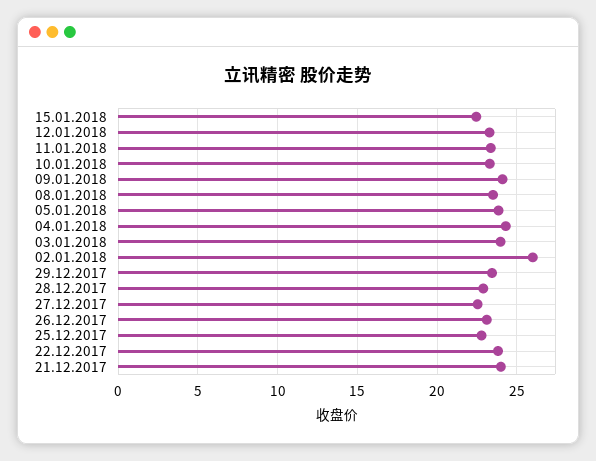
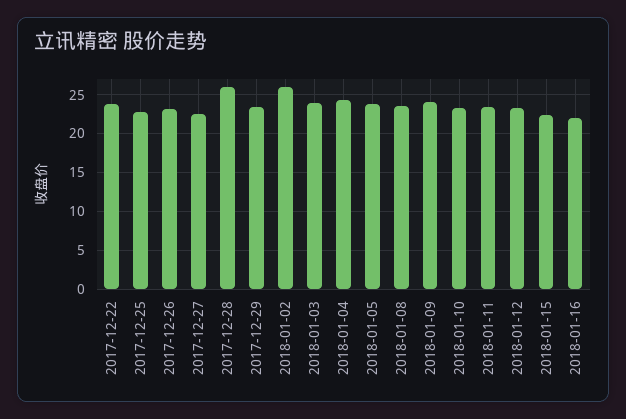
28.12.2017: 23 -> 26
21.12.2017: 24 -> none
2018-01-16: none -> 22

